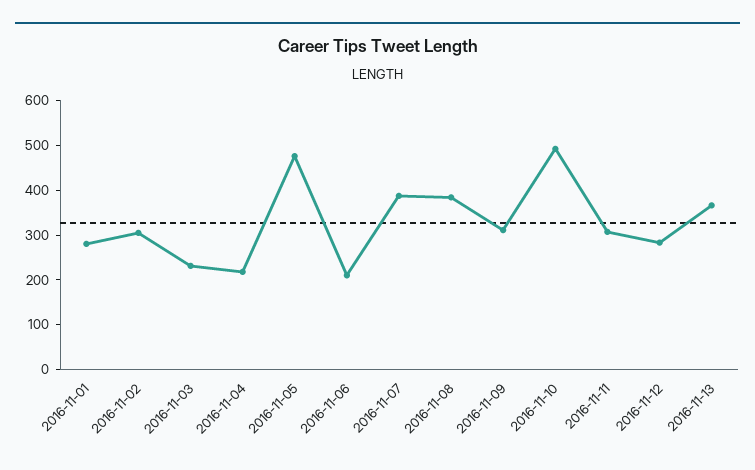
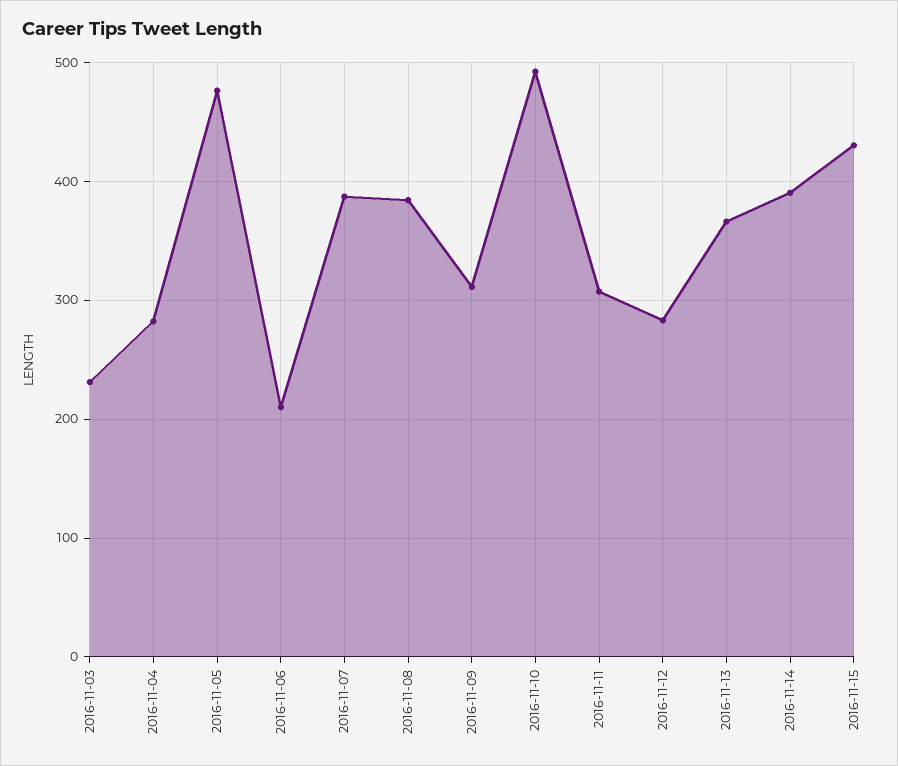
2016-11-01: 280 -> none
2016-11-02: 300 -> none
2016-11-04: 220 -> 280
2016-11-14: none -> 390
2016-11-15: none -> 430

